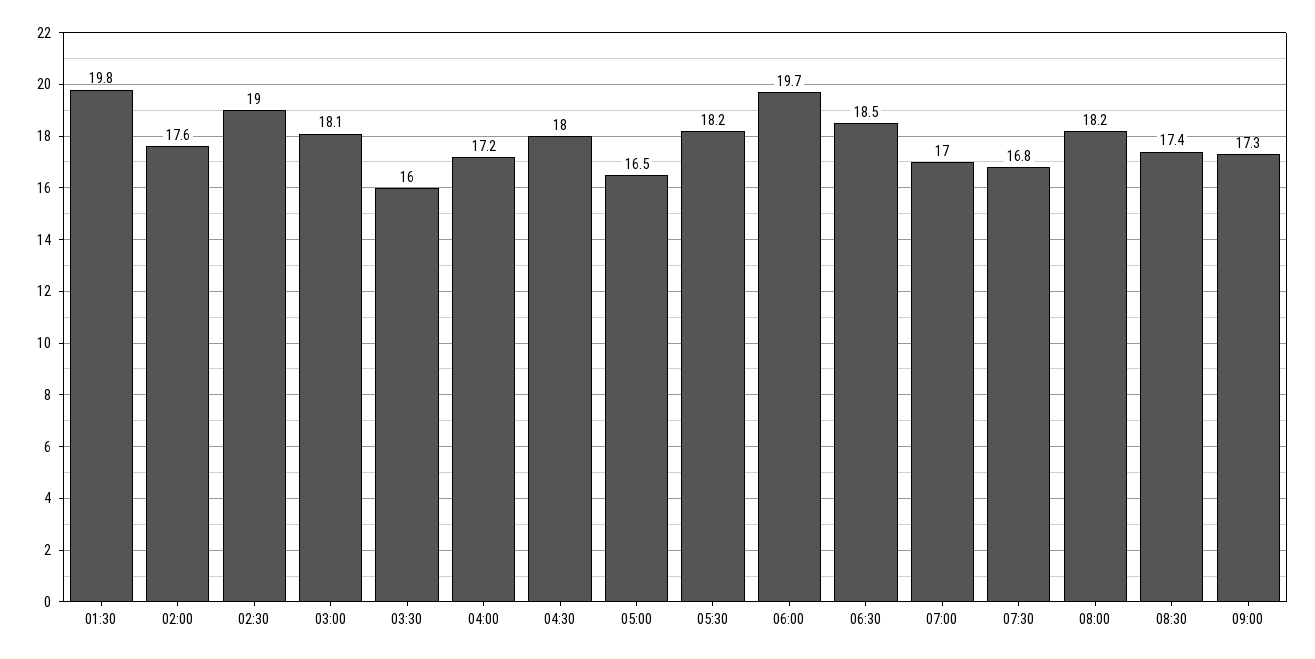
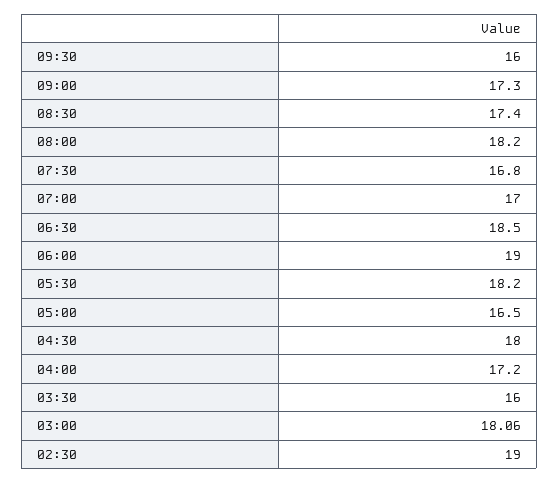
01:30: 19.8 -> none
02:00: 17.6 -> none
06:00: 19.7 -> 19
09:30: none -> 16

